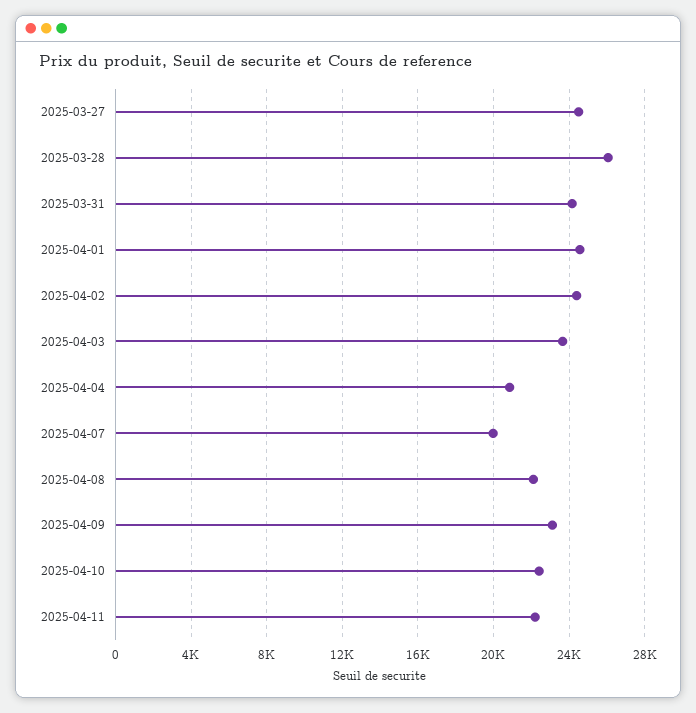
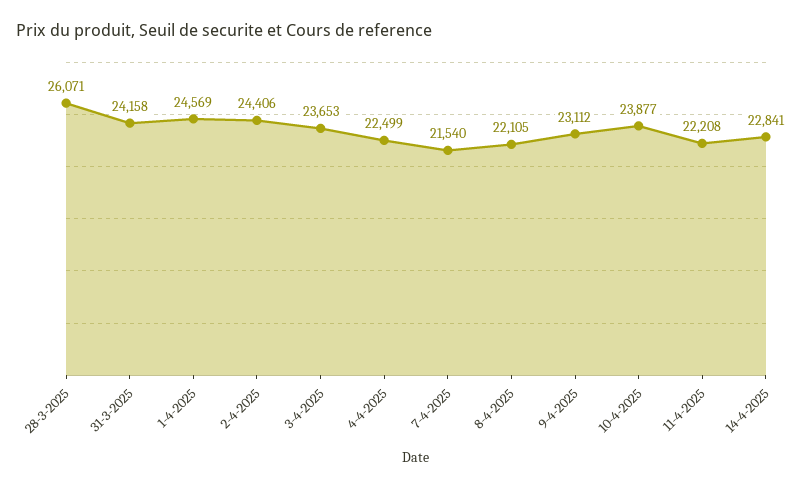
2025-03-27: 24500 -> none
2025-04-04: 21000 -> 22499
2025-04-07: 20000 -> 21540
2025-04-10: 22500 -> 23877
14-4-2025: none -> 22841

